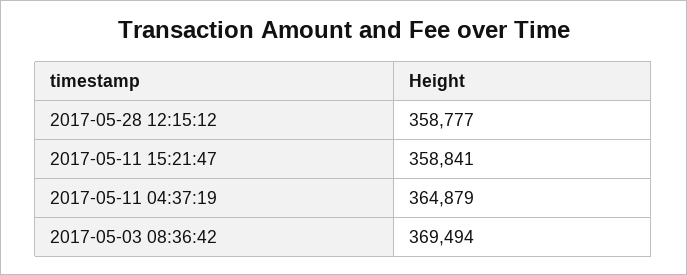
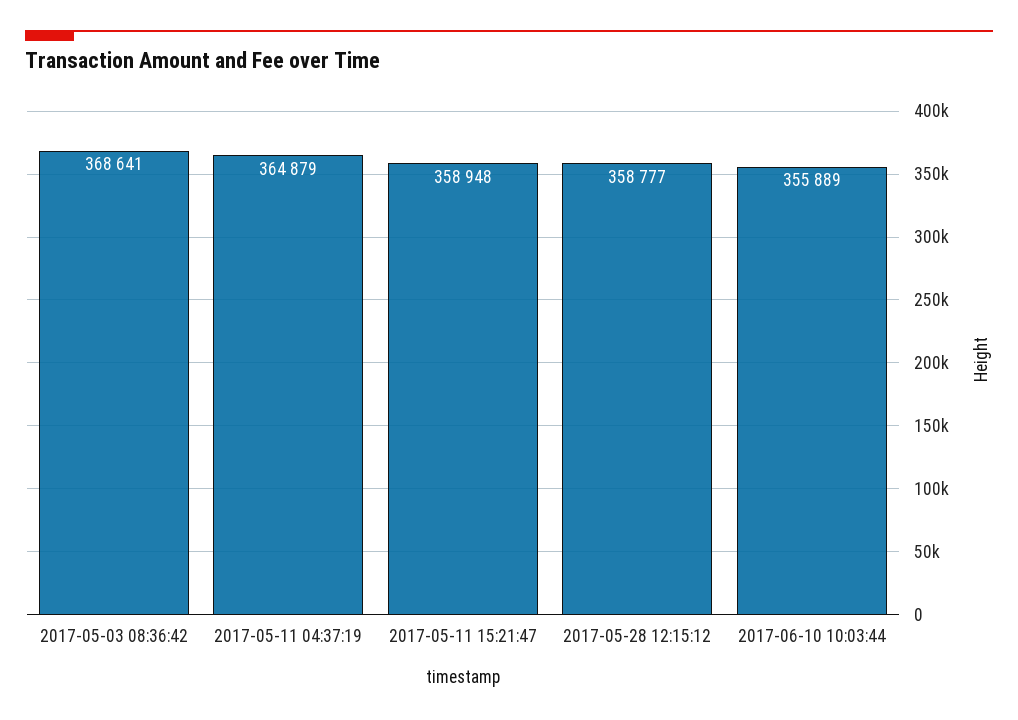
2017-05-11 15:21:47: 358841 -> 358948
2017-05-03 08:36:42: 369494 -> 368641
2017-06-10 10:03:44: none -> 355889

